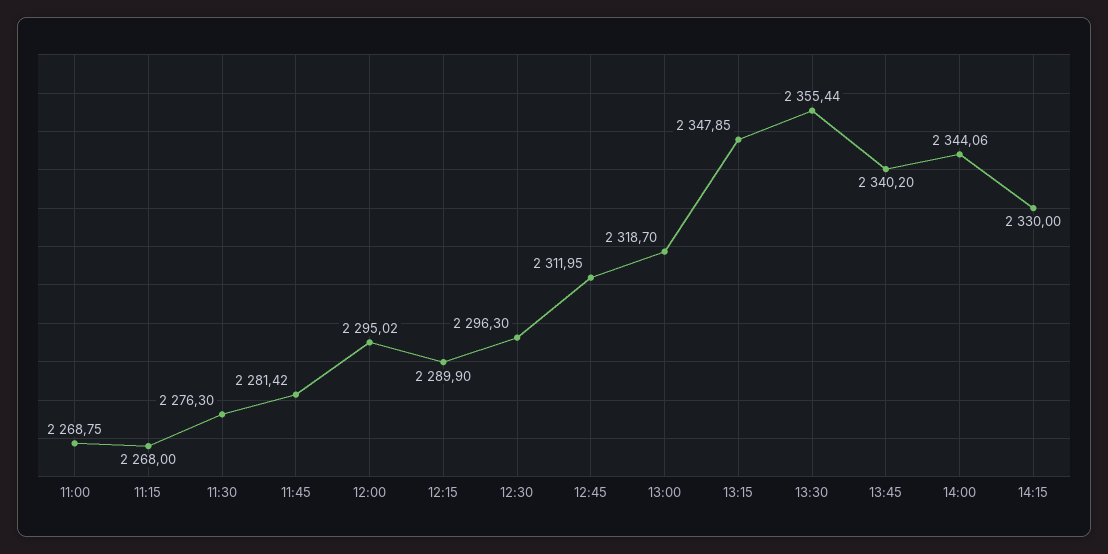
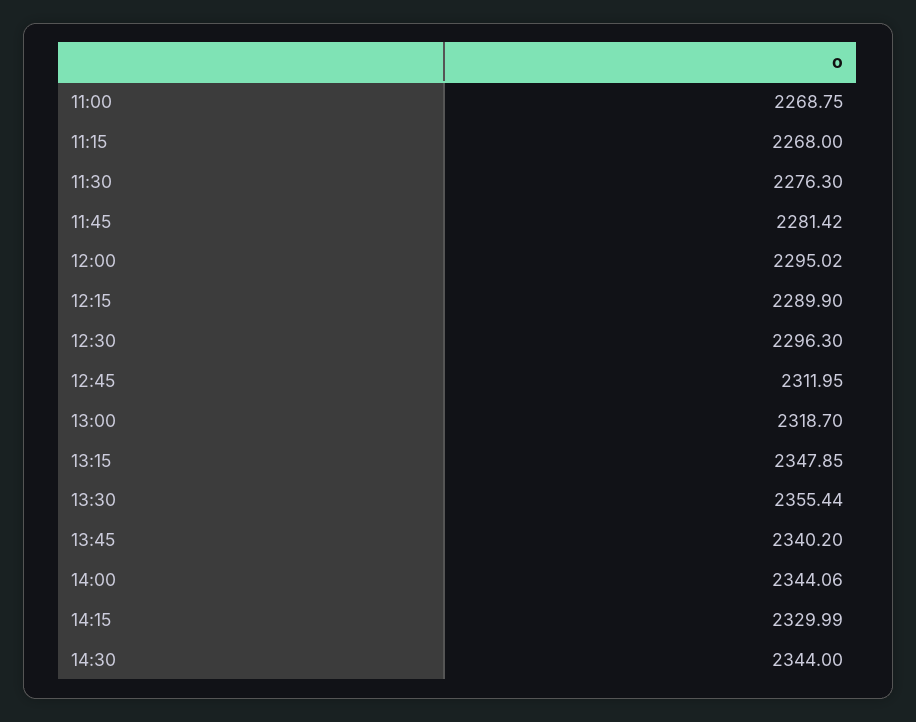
14:15: 2330 -> 2329.99
14:30: none -> 2344

